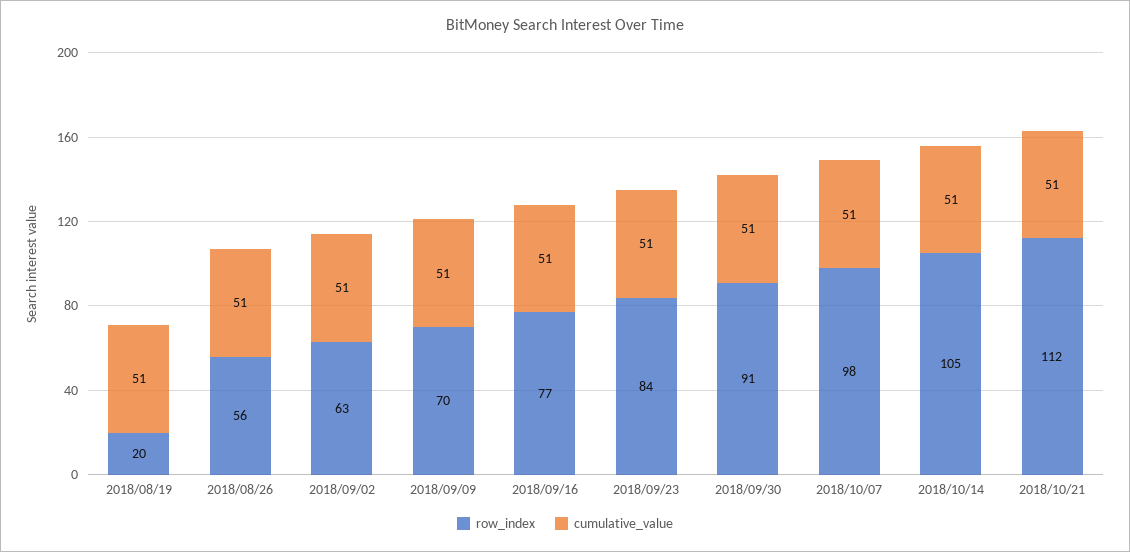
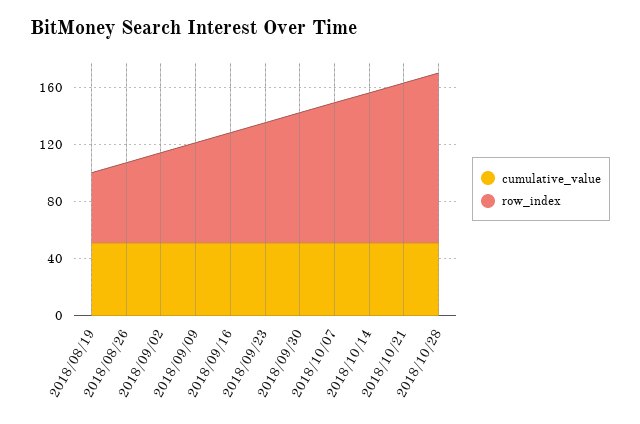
row_index, 2018/08/19: 20 -> 50
cumulative_value, 2018/10/28: none -> 50
row_index, 2018/10/28: none -> 120

